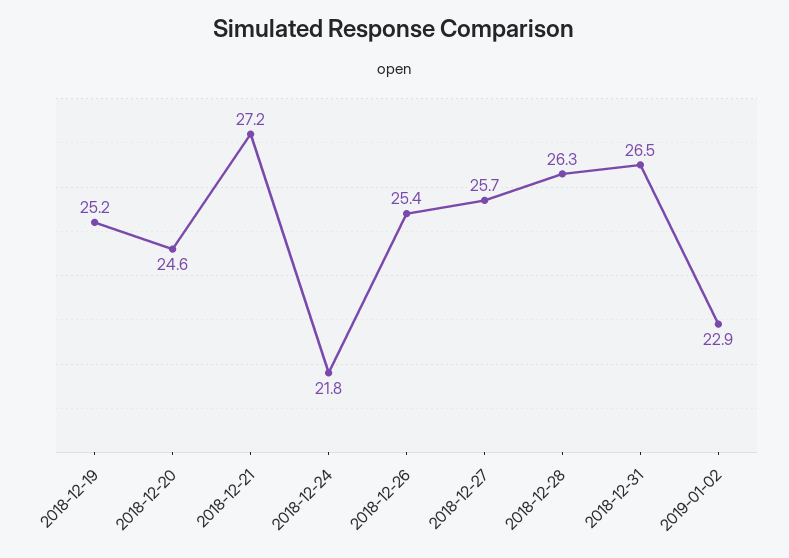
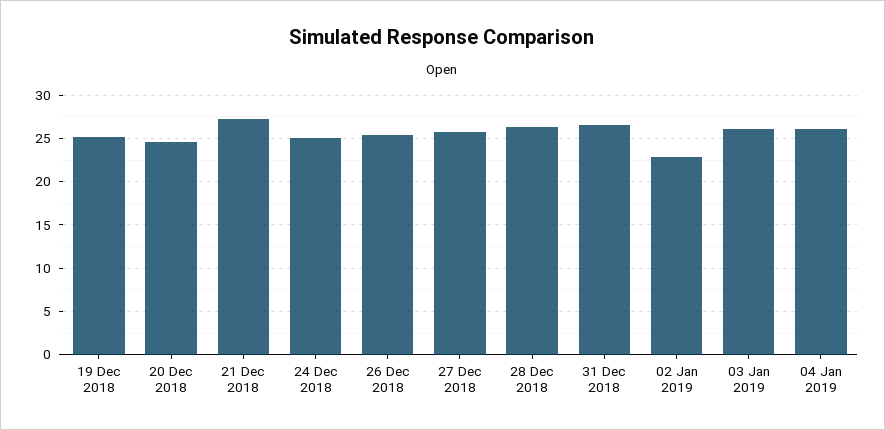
2018-12-24: 21.8 -> 25
03 Jan 2019: none -> 26
04 Jan 2019: none -> 26

